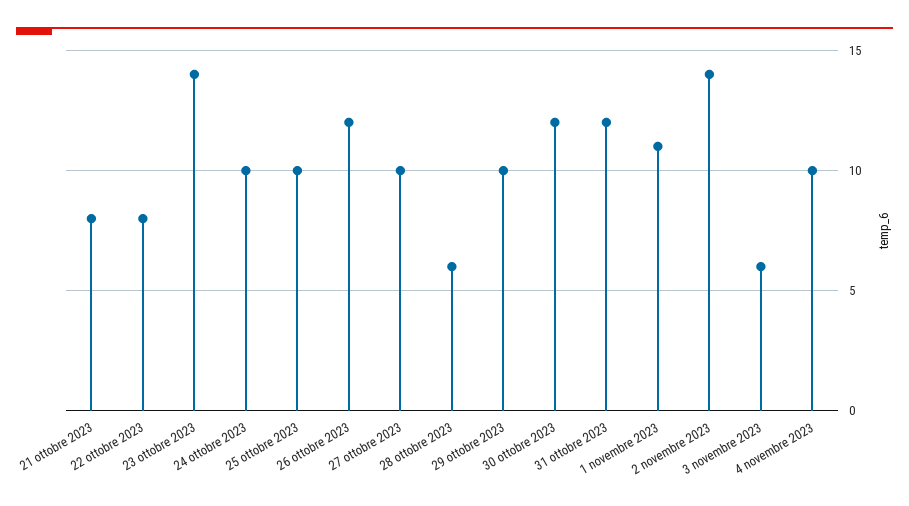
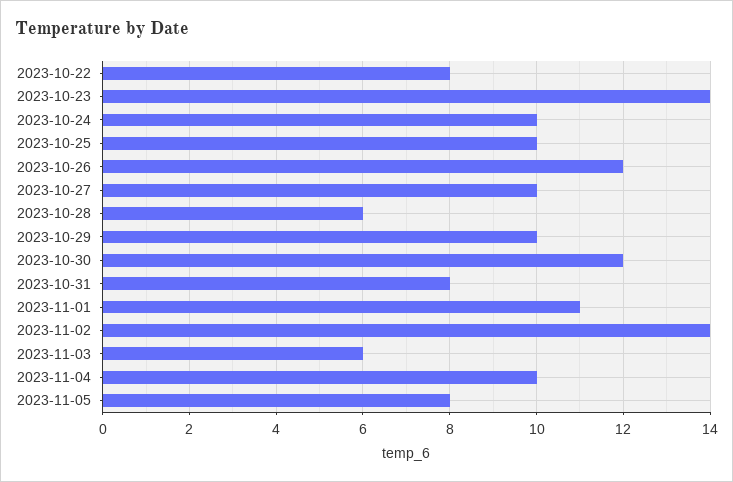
21 ottobre 2023: 8 -> none
31 ottobre 2023: 12 -> 8
2023-11-05: none -> 8

